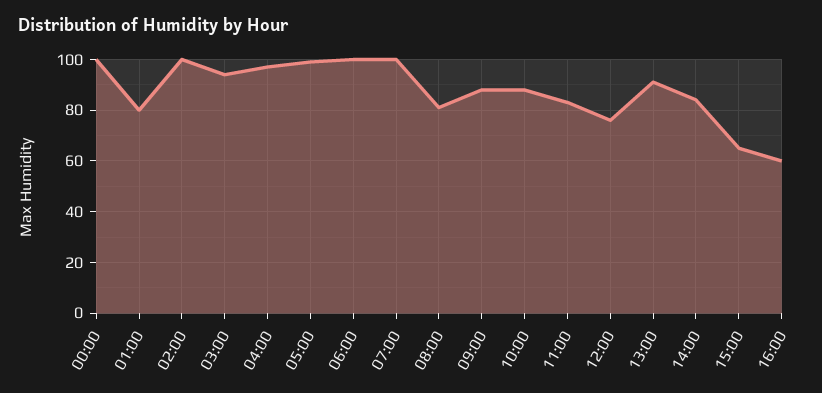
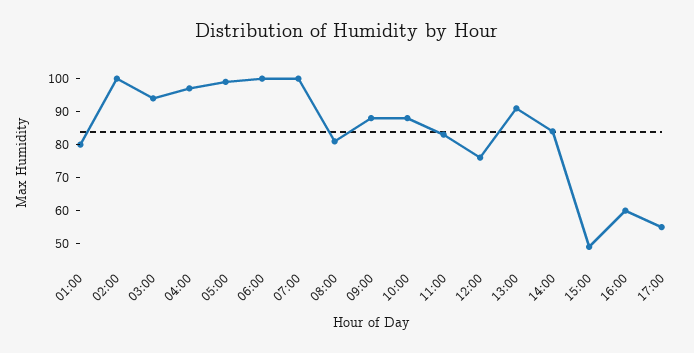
00:00: 100 -> none
15:00: 65 -> 50
17:00: none -> 55

